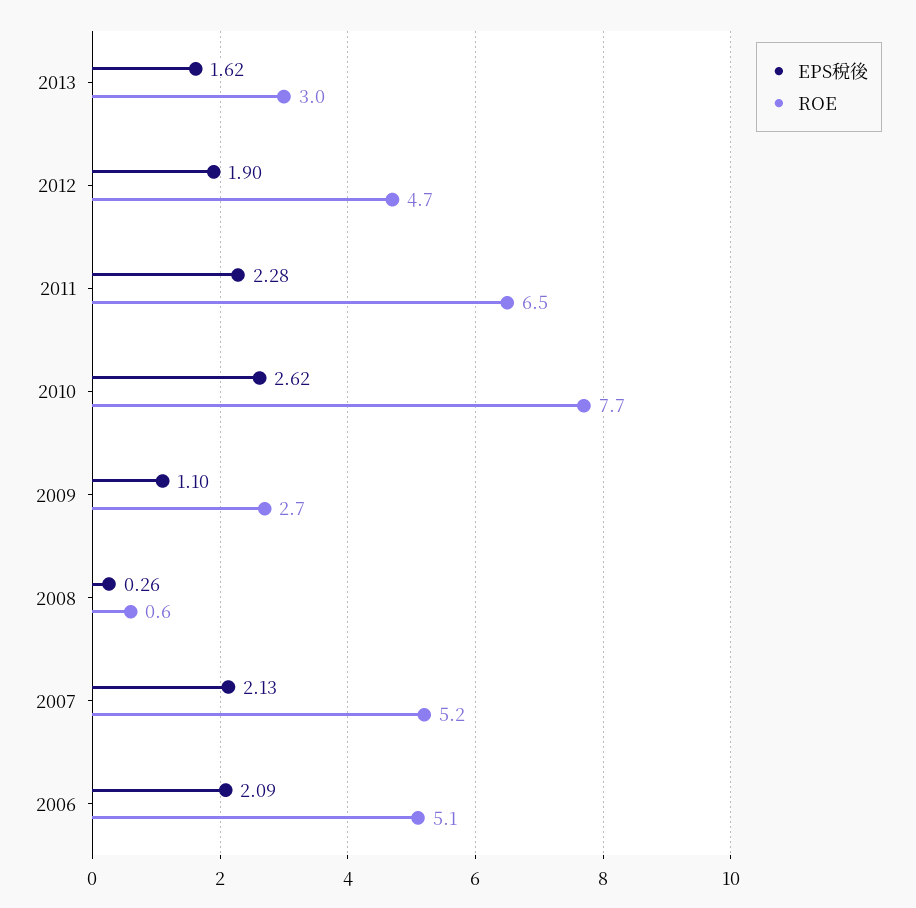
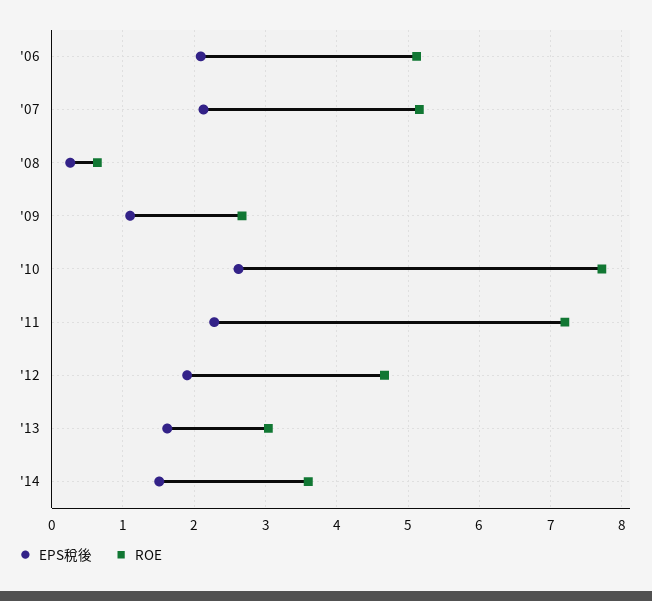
ROE, 2011: 6.5 -> 7.2
EPS稅後, '14: none -> 1.5
ROE, '14: none -> 3.6

